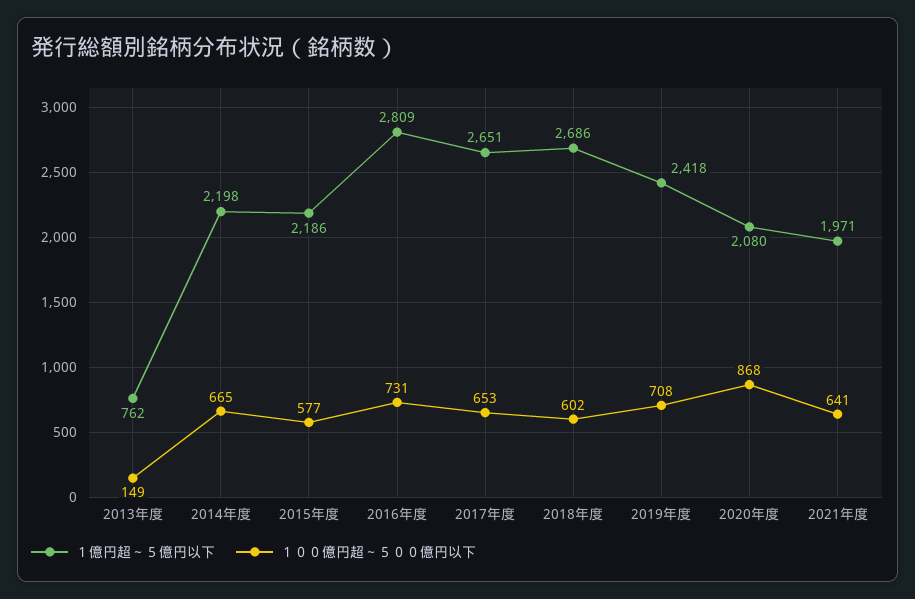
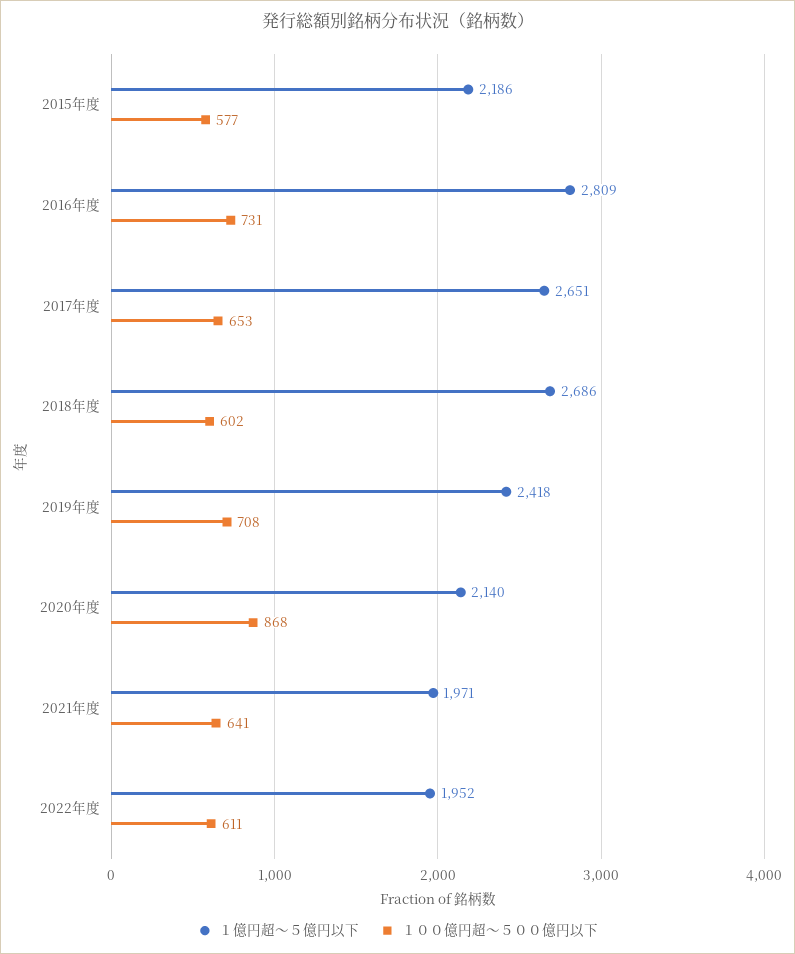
１億円超～５億円以下, 2013年度: 762 -> none
１００億円超～５００億円以下, 2013年度: 149 -> none
１億円超～５億円以下, 2014年度: 2198 -> none
１００億円超～５００億円以下, 2014年度: 665 -> none
１億円超～５億円以下, 2020年度: 2080 -> 2140
１億円超～５億円以下, 2022年度: none -> 1952
１００億円超～５００億円以下, 2022年度: none -> 611

